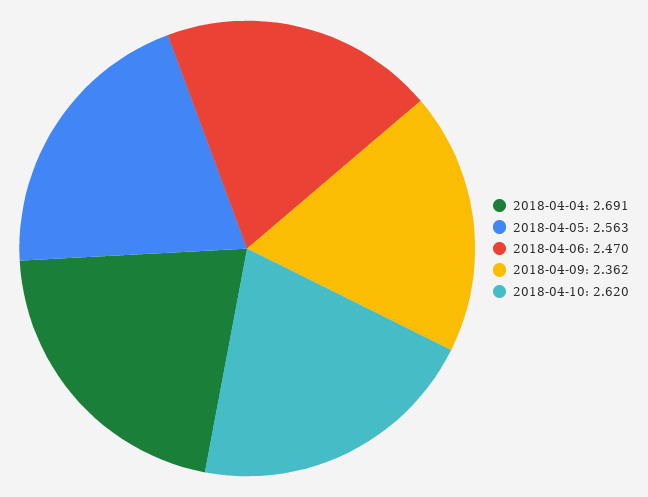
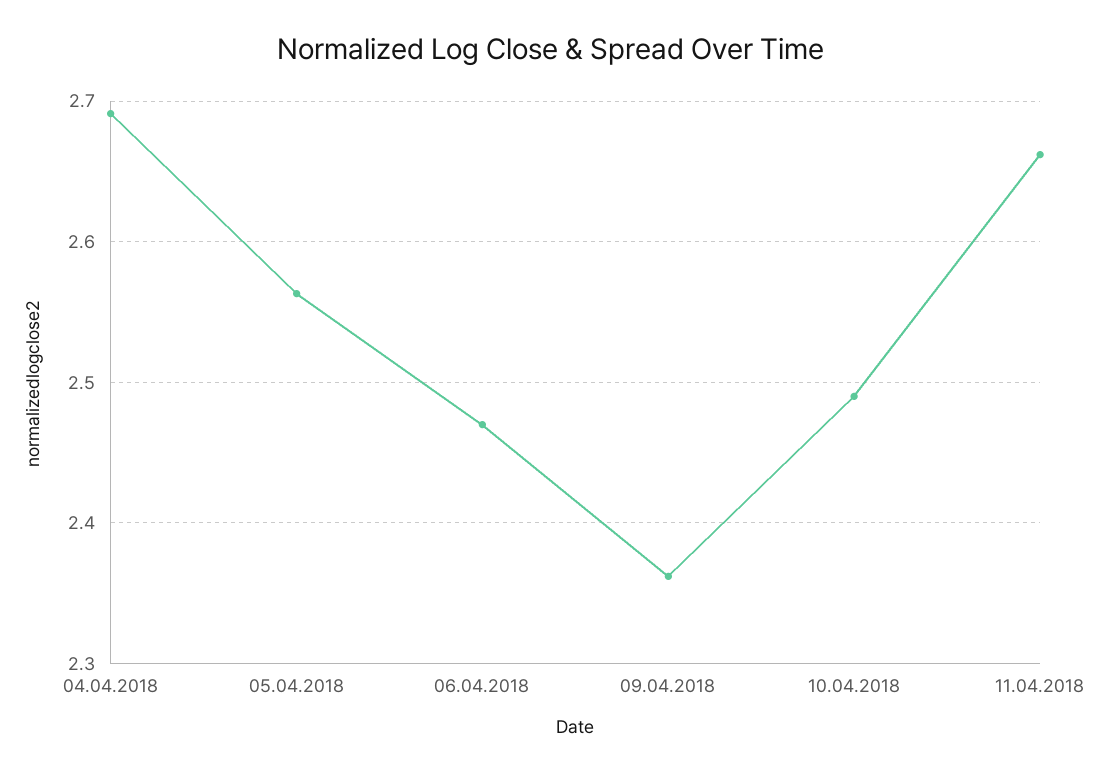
2018-04-10: 2.62 -> 2.49
11.04.2018: none -> 2.66

